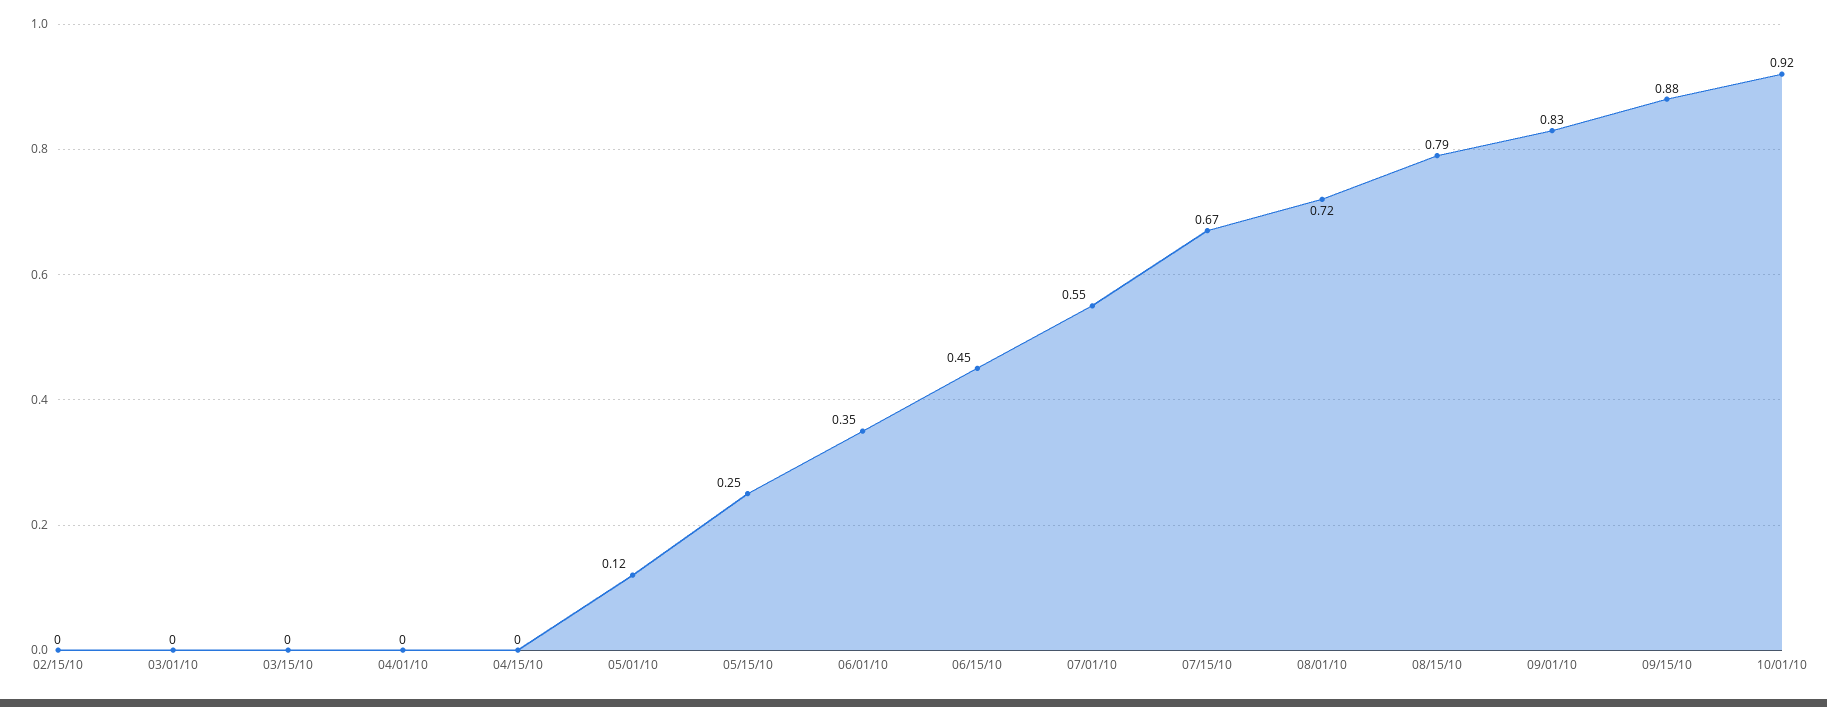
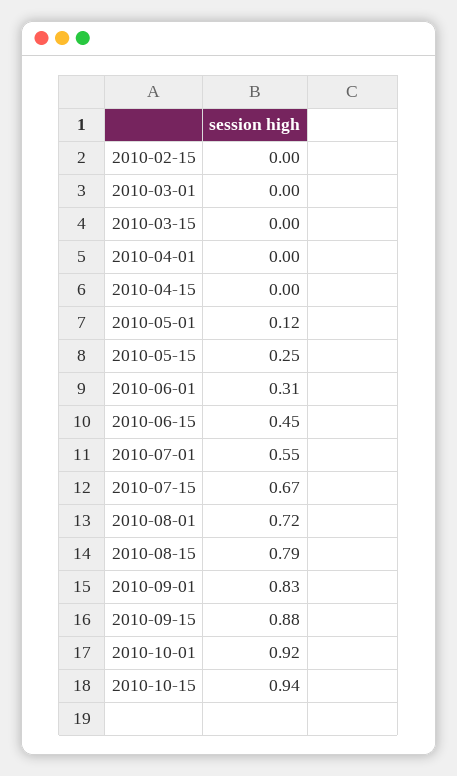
06/01/10: 0.35 -> 0.31
2010-10-15: none -> 0.94

